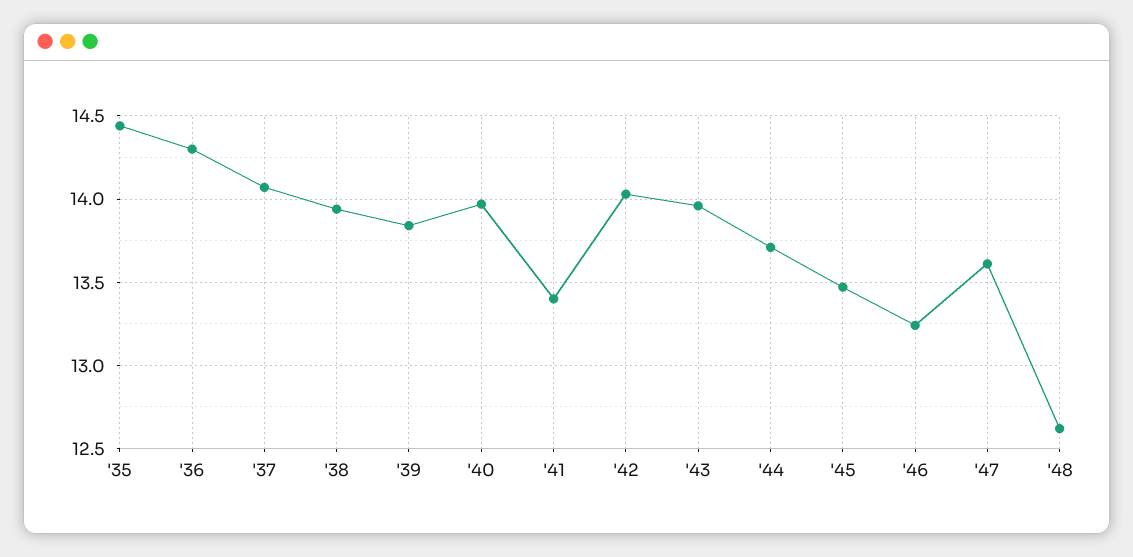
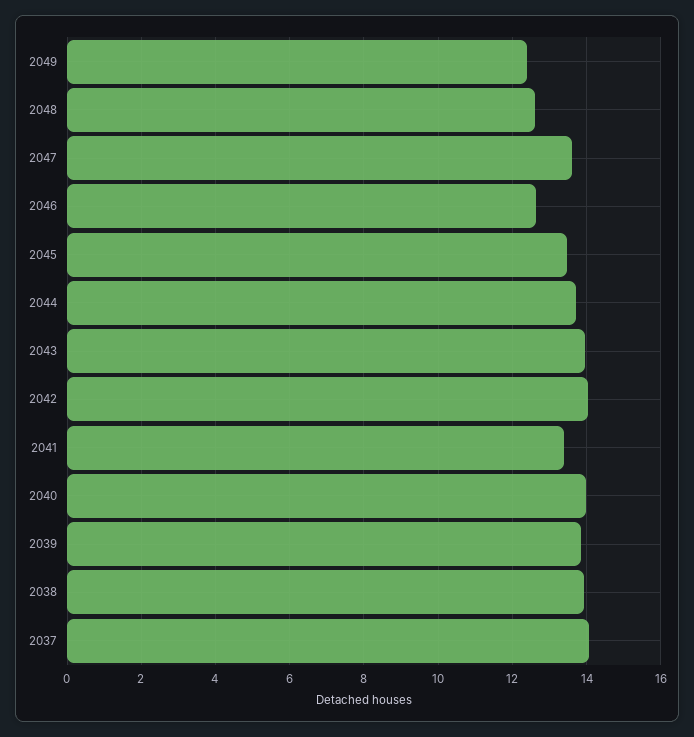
'35: 14.45 -> none
'36: 14.3 -> none
'46: 13.25 -> 12.6
2049: none -> 12.4

